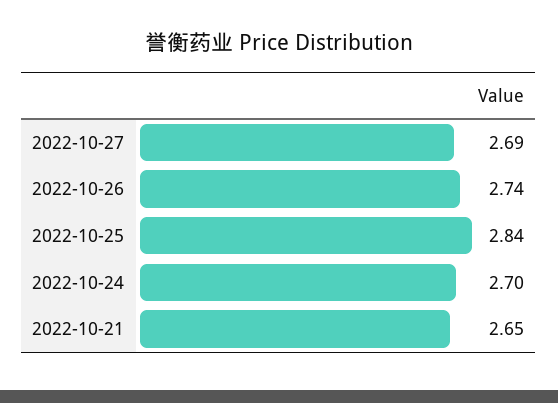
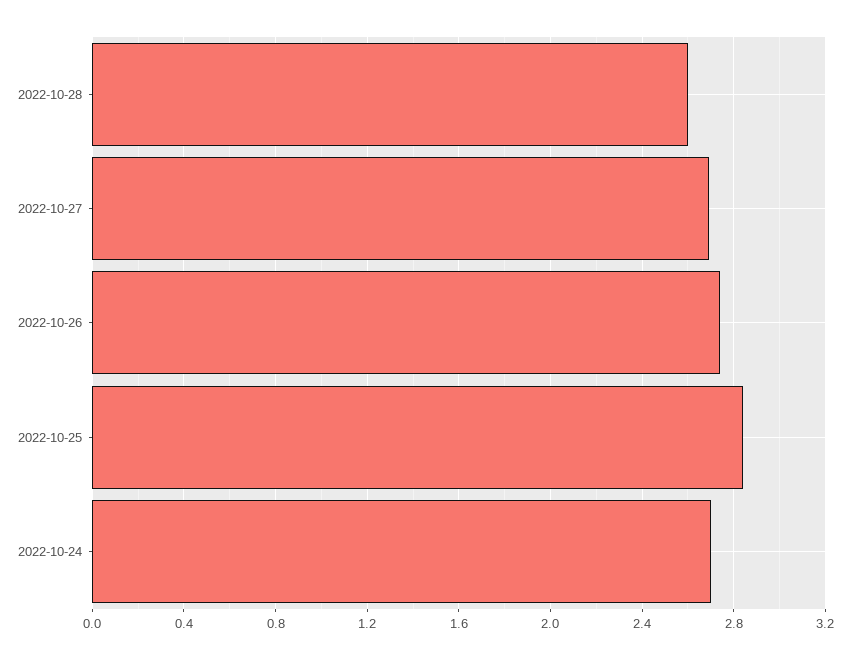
2022-10-21: 2.65 -> none
2022-10-28: none -> 2.6

